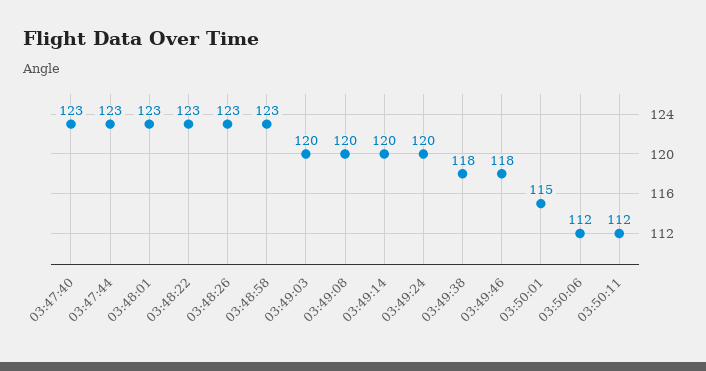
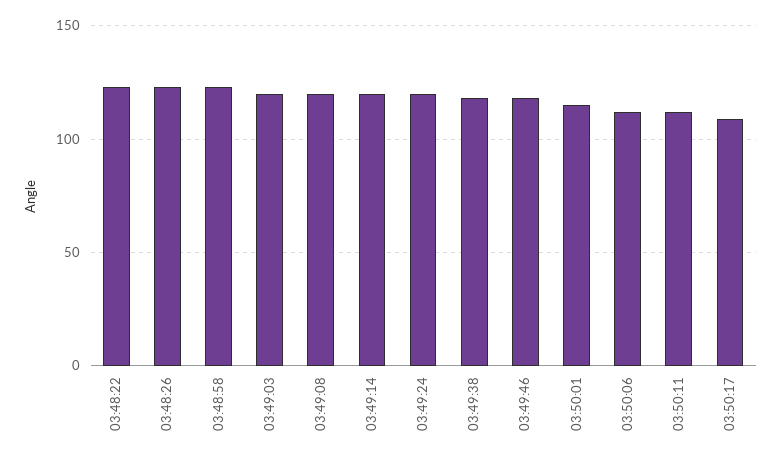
03:47:40: 123 -> none
03:47:44: 123 -> none
03:48:01: 123 -> none
03:50:17: none -> 110

